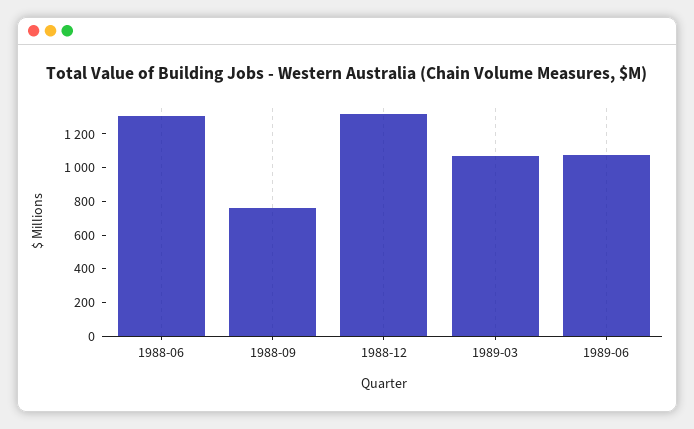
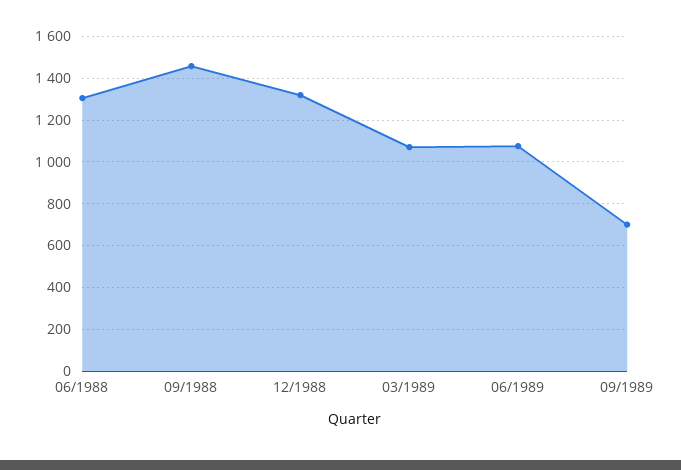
1988-09: 750 -> 1450
09/1989: none -> 700

